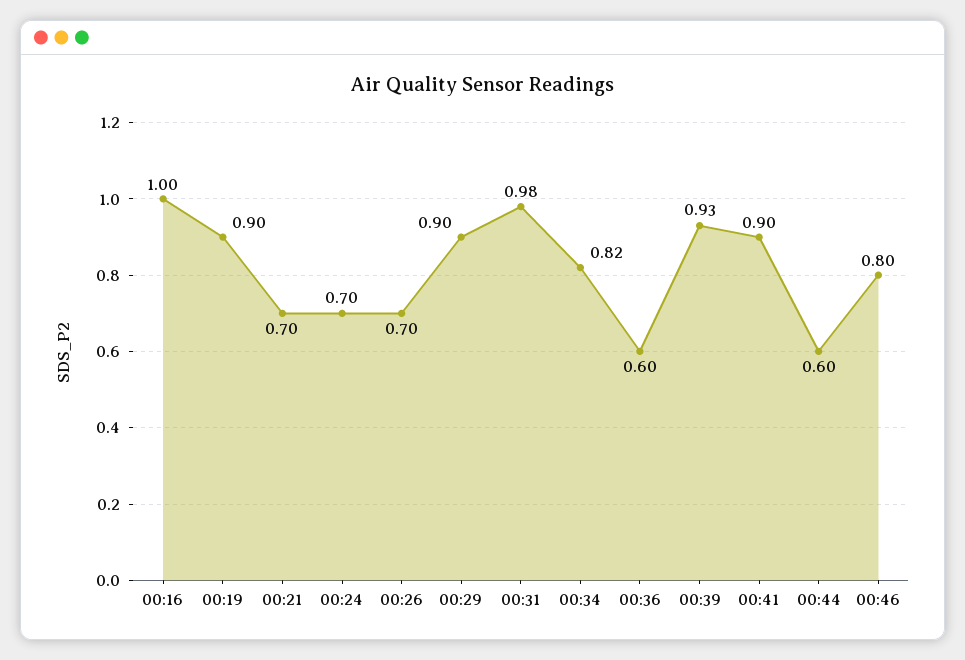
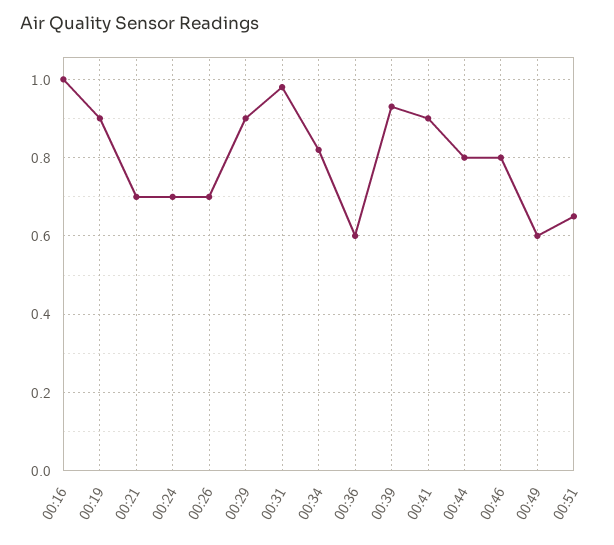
00:44: 0.6 -> 0.8
00:49: none -> 0.6
00:51: none -> 0.65

